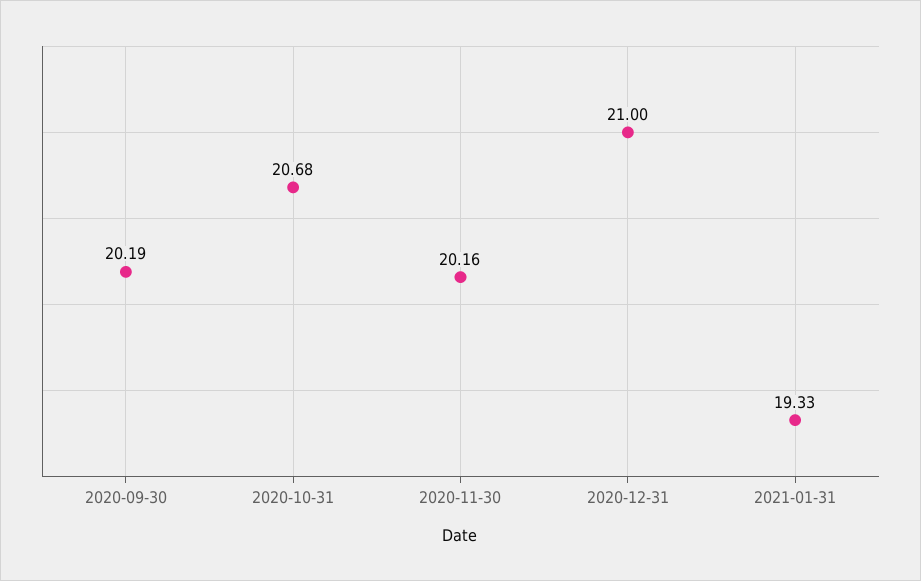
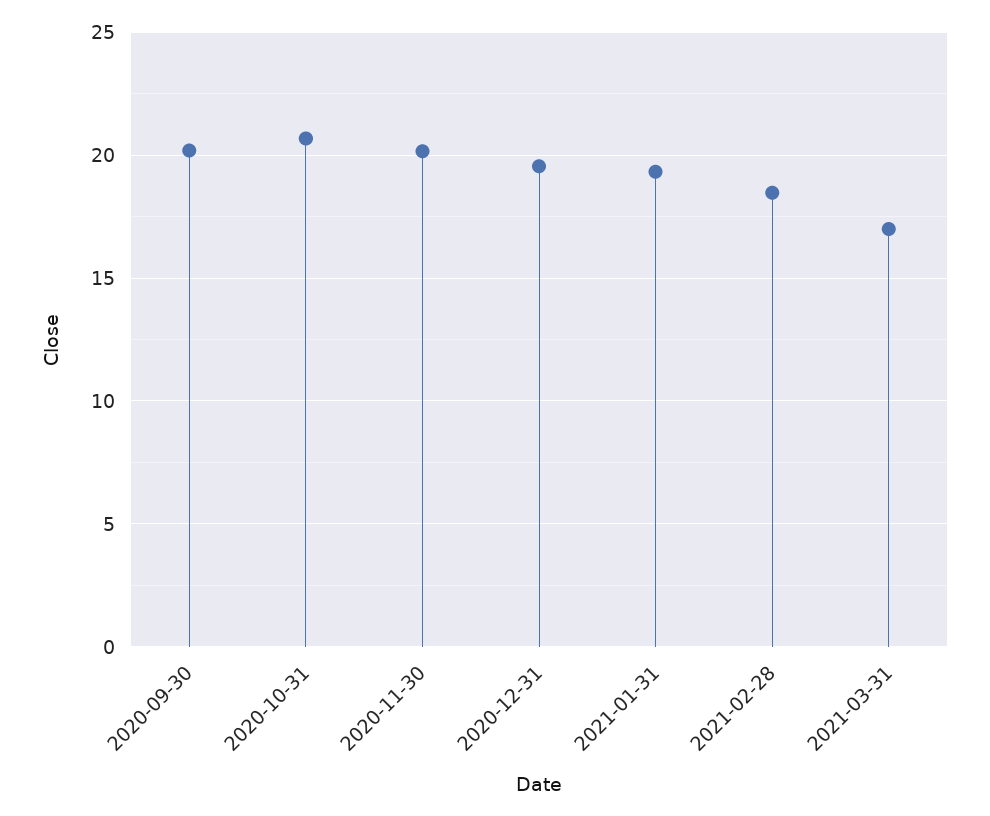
2020-12-31: 21 -> 19.5
2021-02-28: none -> 18.5
2021-03-31: none -> 17

